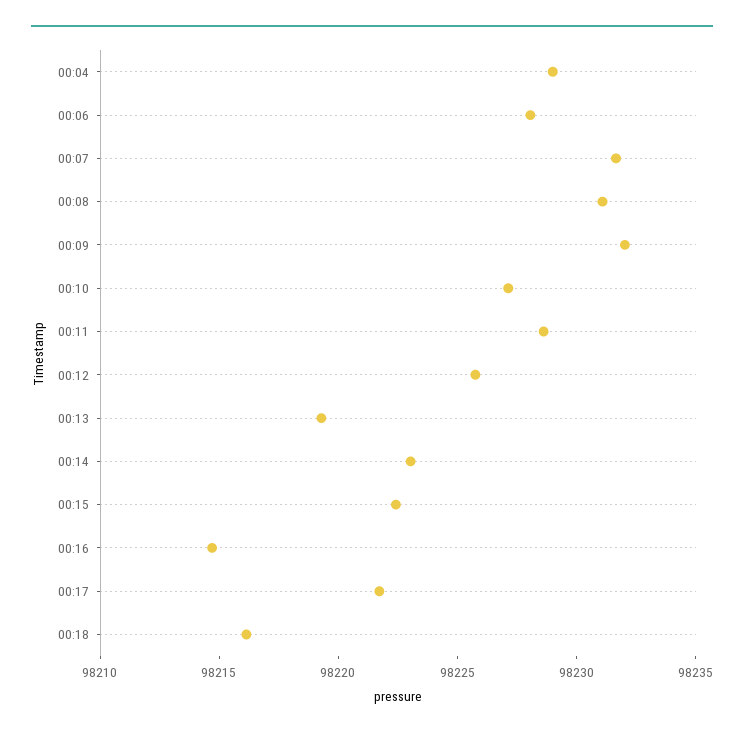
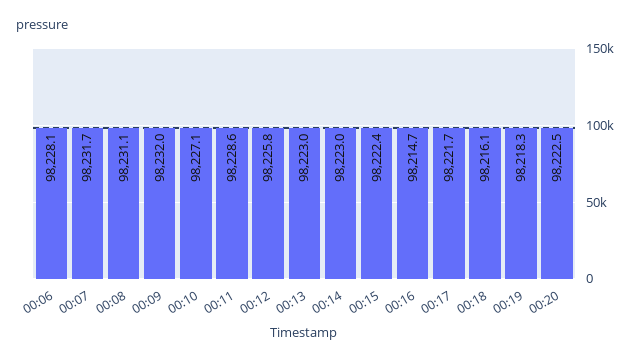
00:04: 98229 -> none
00:13: 98219 -> 98223
00:19: none -> 98218.3
00:20: none -> 98222.5

